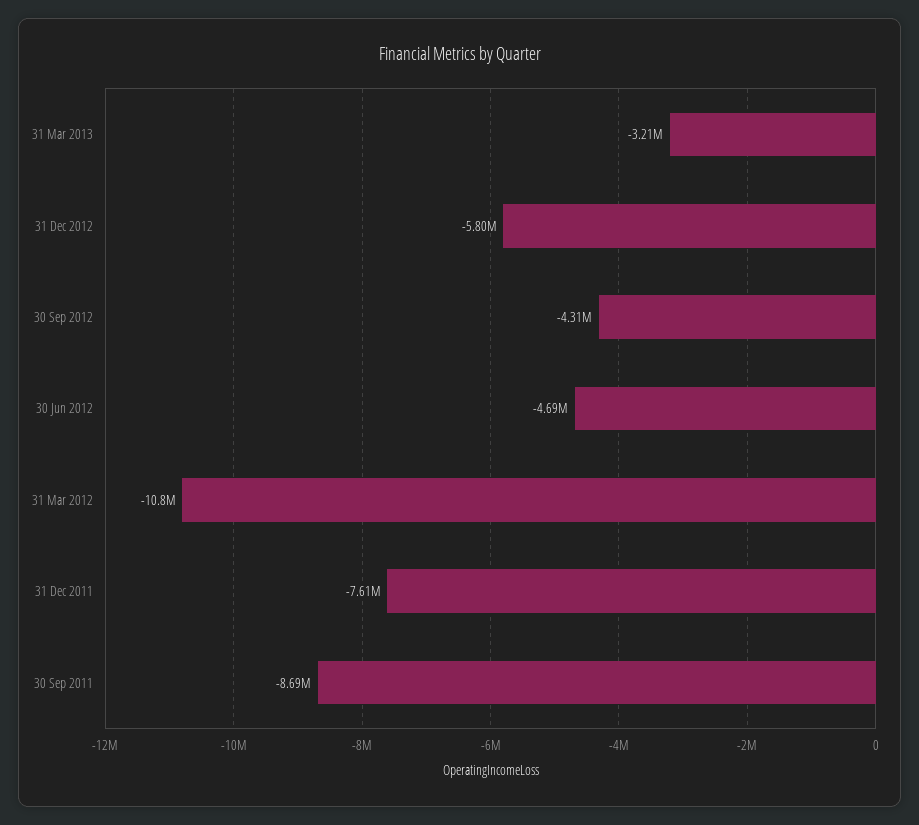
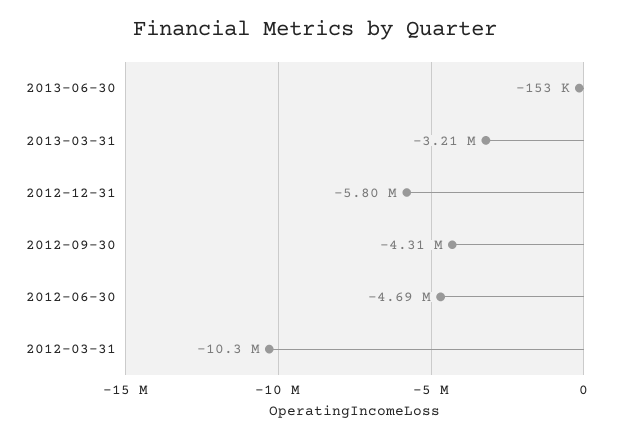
31 Mar 2012: -10800000 -> -10300000
31 Dec 2011: -7610000 -> none
30 Sep 2011: -8690000 -> none
2013-06-30: none -> -153000

